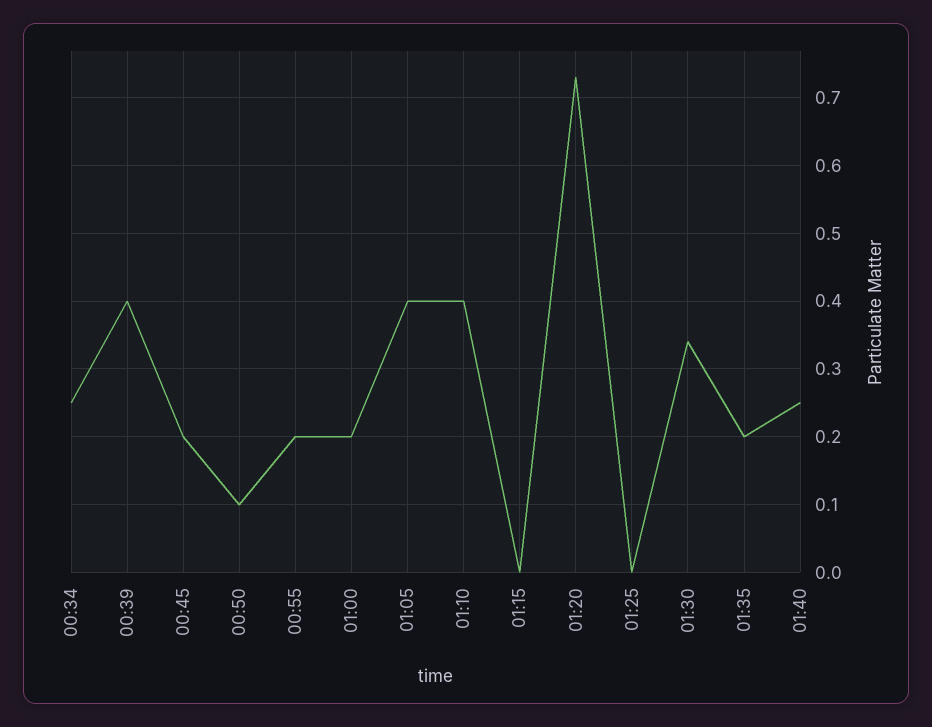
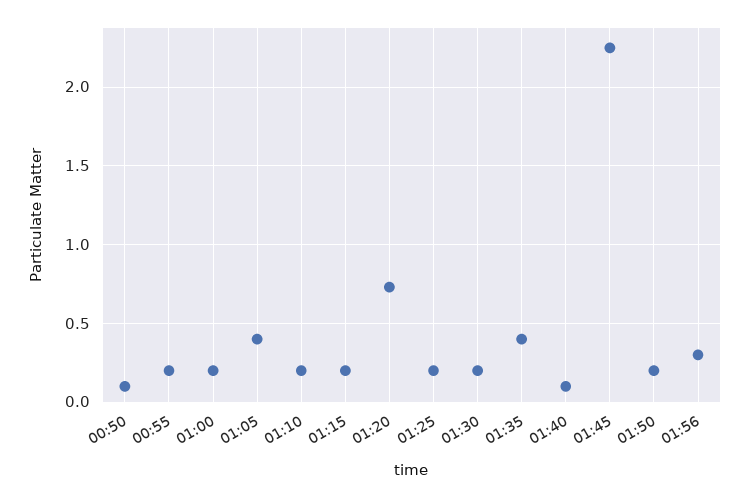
00:34: 0.25 -> none
00:39: 0.4 -> none
00:45: 0.2 -> none
01:10: 0.4 -> 0.2
01:15: 0 -> 0.2
01:25: 0 -> 0.2
01:30: 0.34 -> 0.2
01:35: 0.2 -> 0.4
01:40: 0.25 -> 0.1
01:45: none -> 2.25
01:50: none -> 0.2
01:56: none -> 0.3

